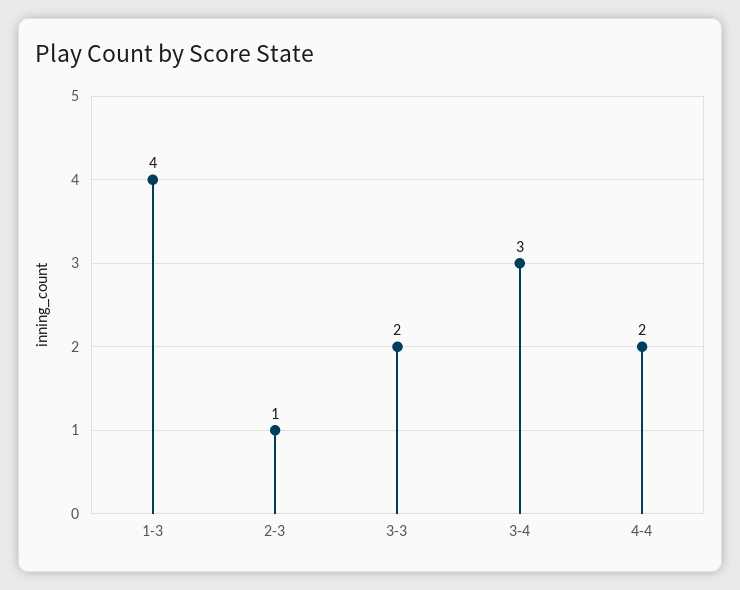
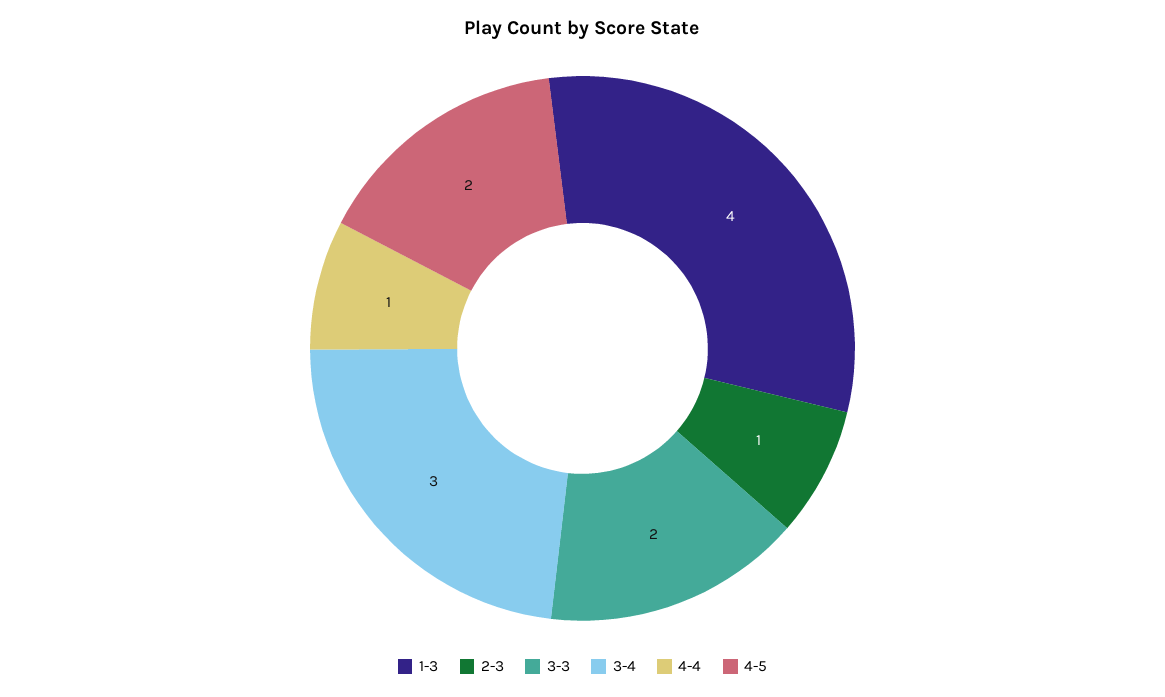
4-4: 2 -> 1
4-5: none -> 2

